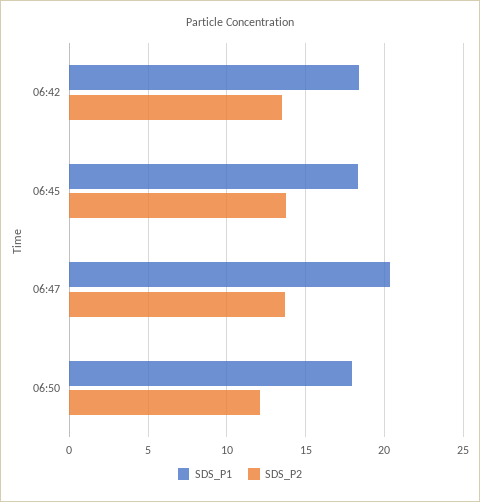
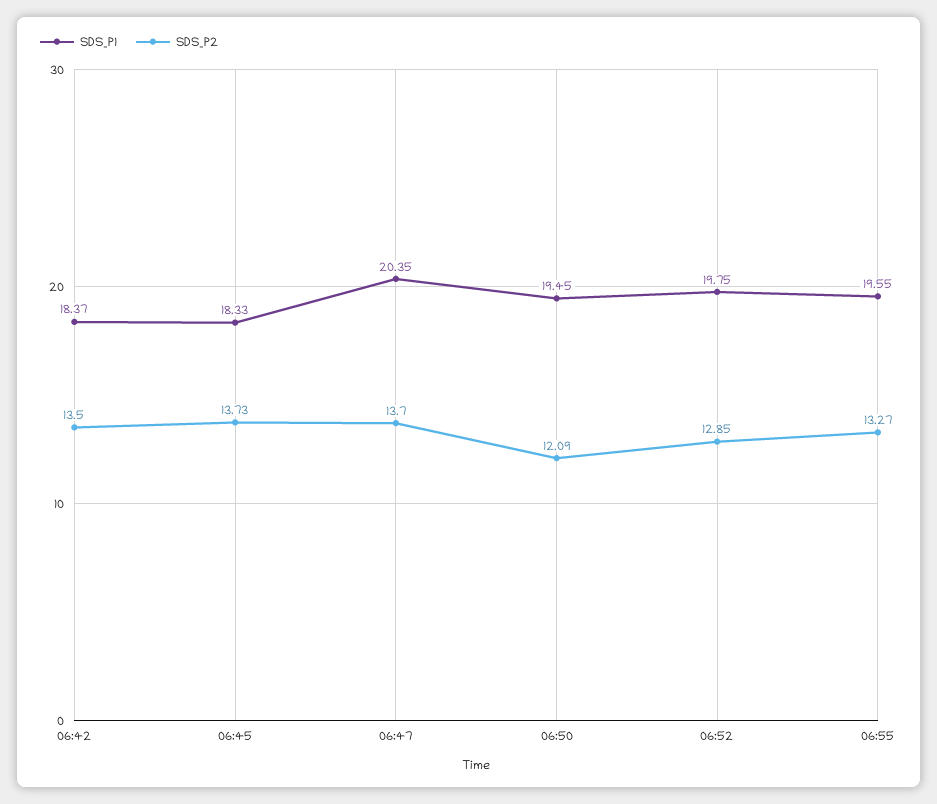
SDS_P1, 06:50: 18 -> 19.45
SDS_P1, 06:52: none -> 19.75
SDS_P2, 06:52: none -> 12.85
SDS_P1, 06:55: none -> 19.55
SDS_P2, 06:55: none -> 13.27

